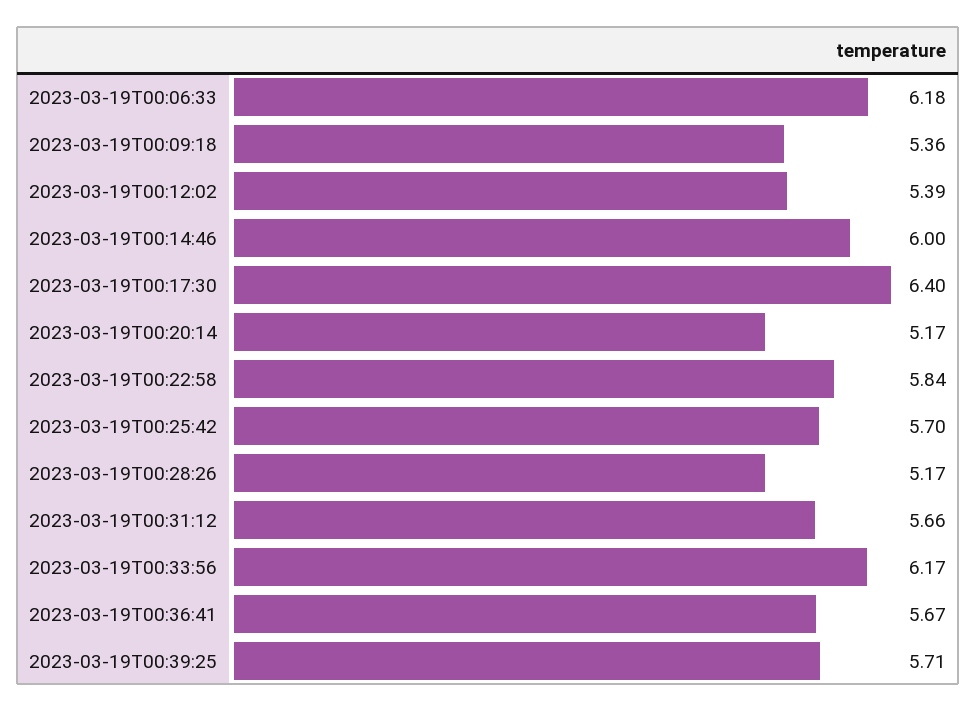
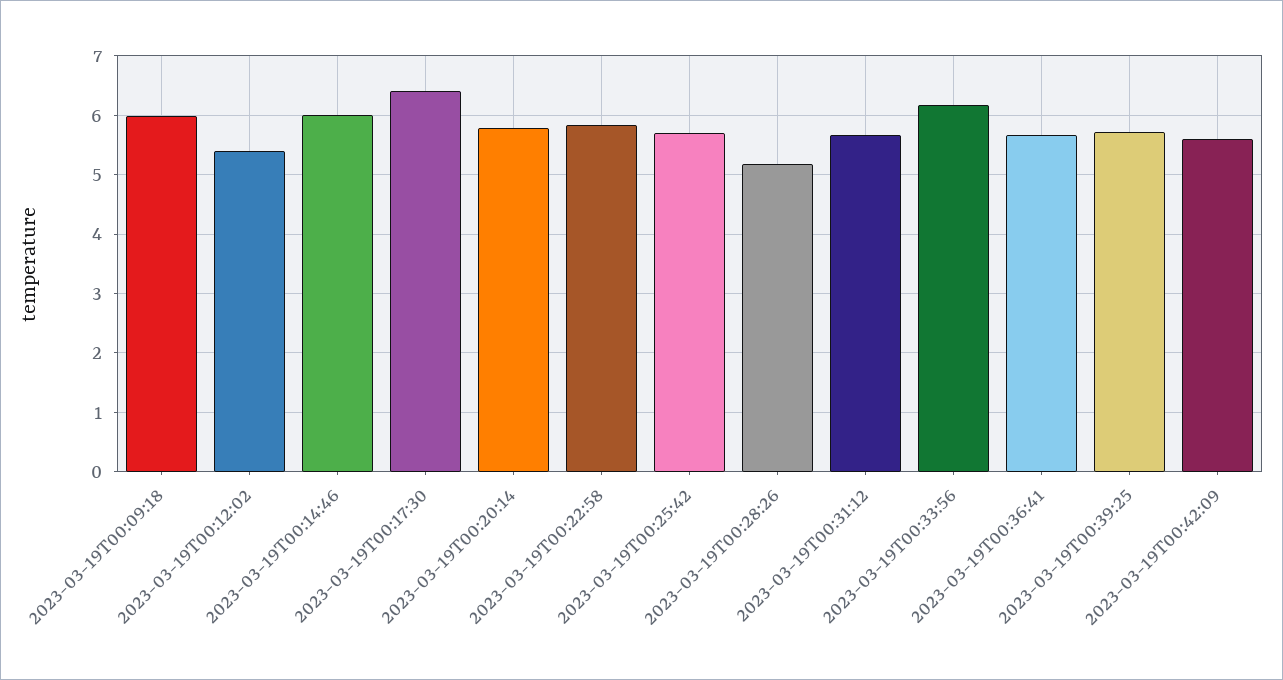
2023-03-19T00:06:33: 6.18 -> none
2023-03-19T00:09:18: 5.36 -> 6
2023-03-19T00:20:14: 5.17 -> 5.8
2023-03-19T00:42:09: none -> 5.6

